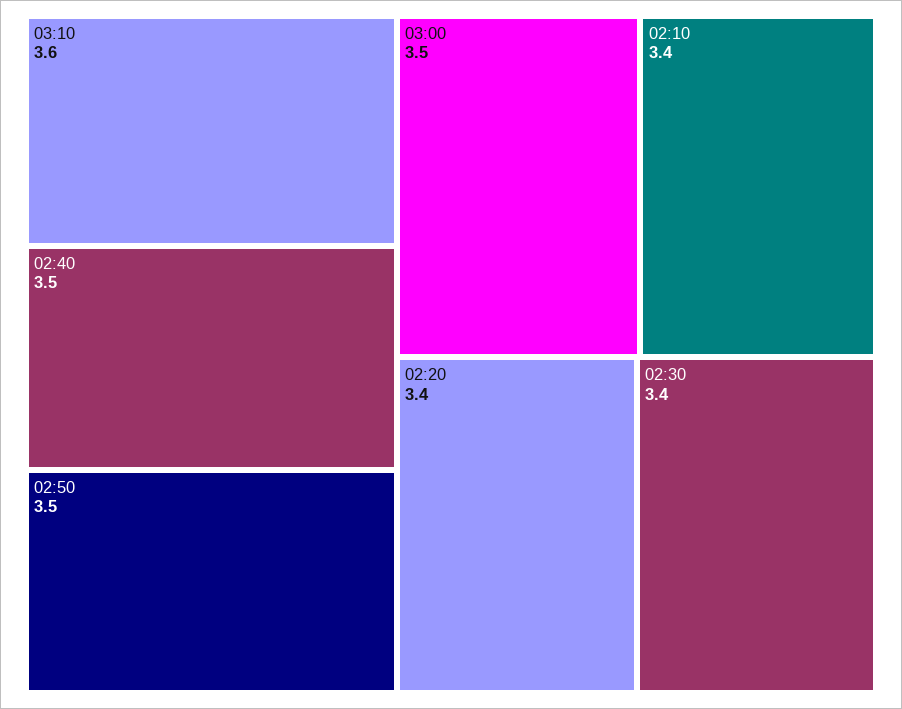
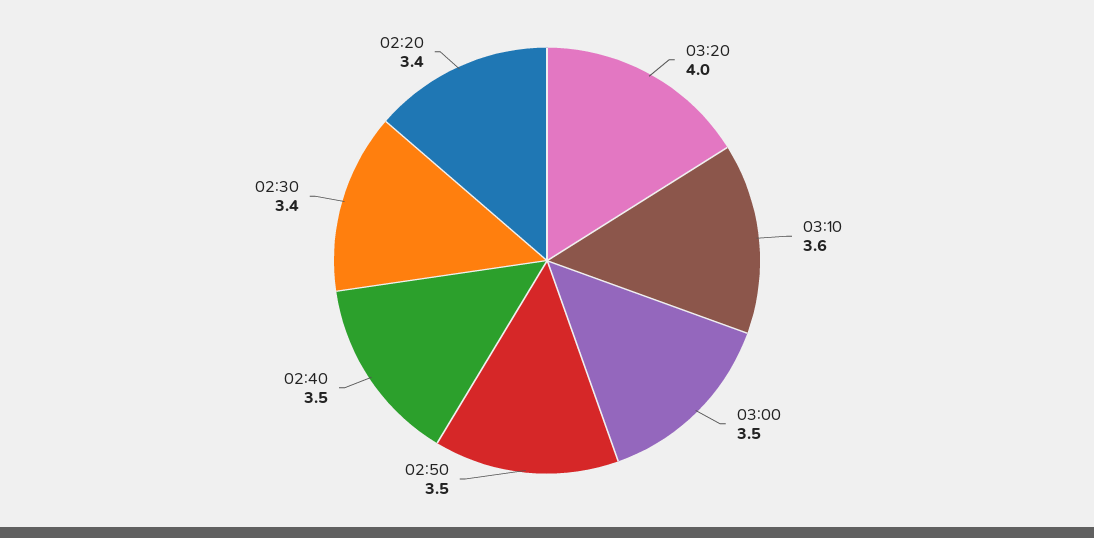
02:10: 3.4 -> none
03:20: none -> 4

